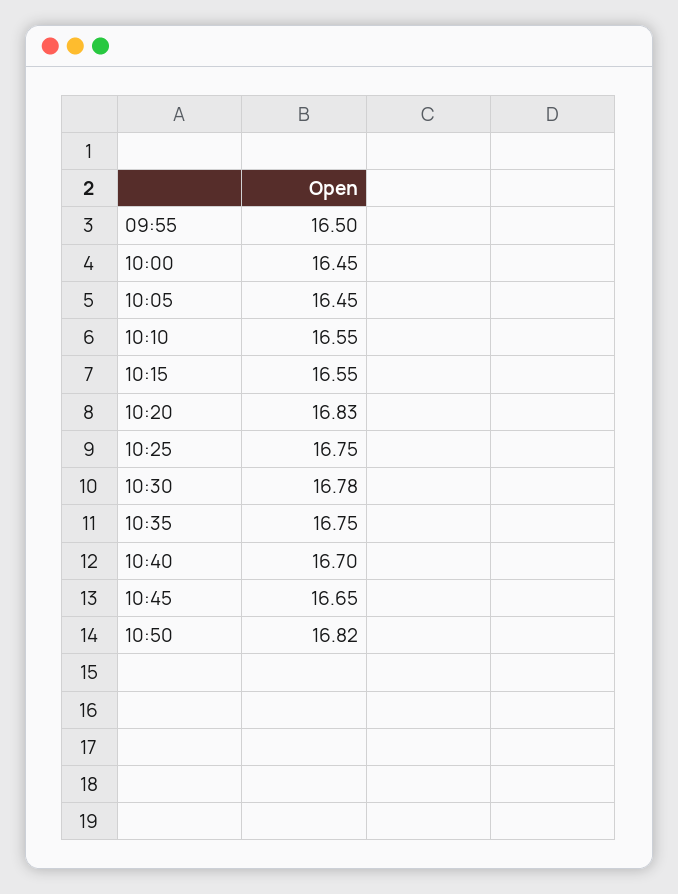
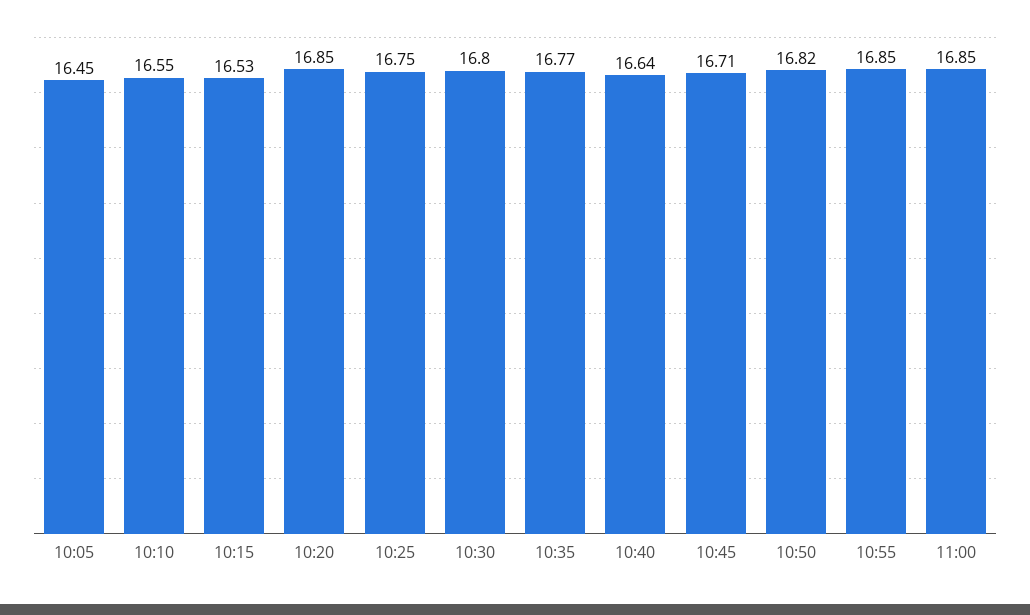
09:55: 16.5 -> none
10:00: 16.45 -> none
10:15: 16.55 -> 16.53
10:20: 16.83 -> 16.85
10:30: 16.78 -> 16.8
10:35: 16.75 -> 16.77
10:40: 16.7 -> 16.64
10:45: 16.65 -> 16.71
10:55: none -> 16.85
11:00: none -> 16.85

